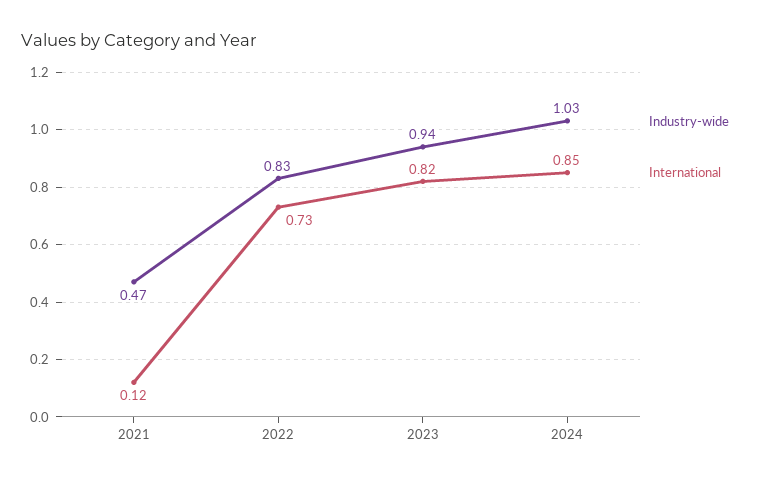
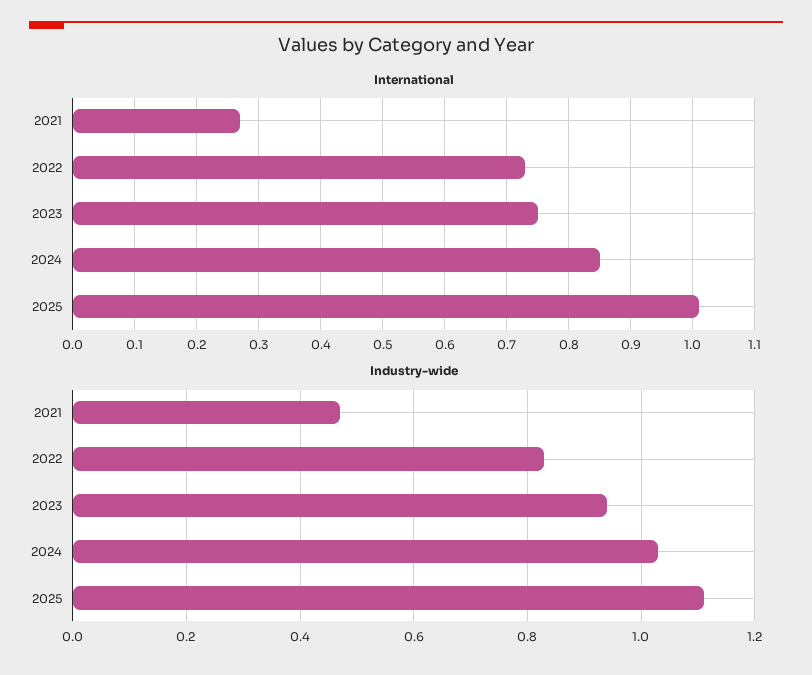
International, 2021: 0.12 -> 0.27
International, 2023: 0.82 -> 0.75
International, 2025: none -> 1.01
Industry-wide, 2025: none -> 1.1

